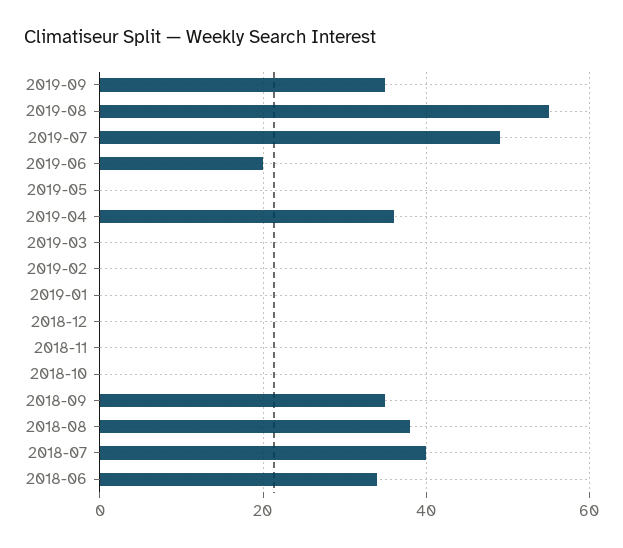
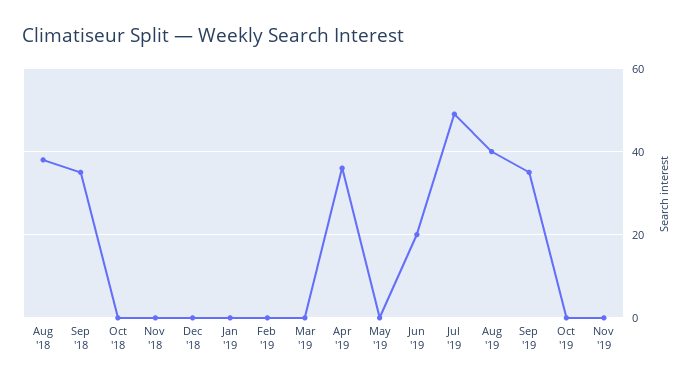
2019-08: 55 -> 40
2018-07: 40 -> none
2018-06: 35 -> none
Oct '19: none -> 0
Nov '19: none -> 0

